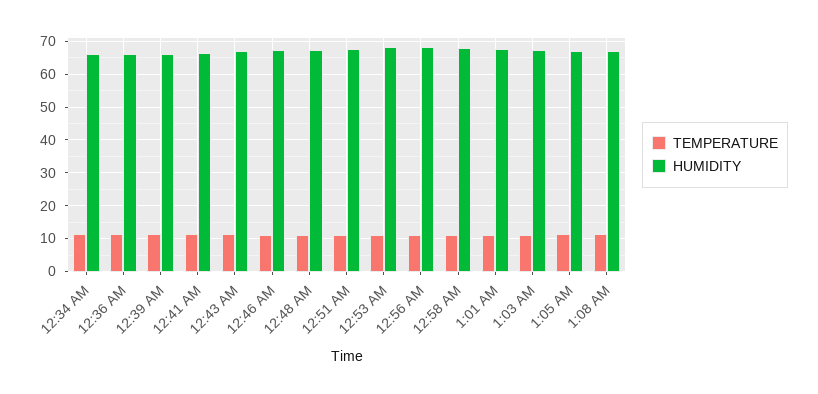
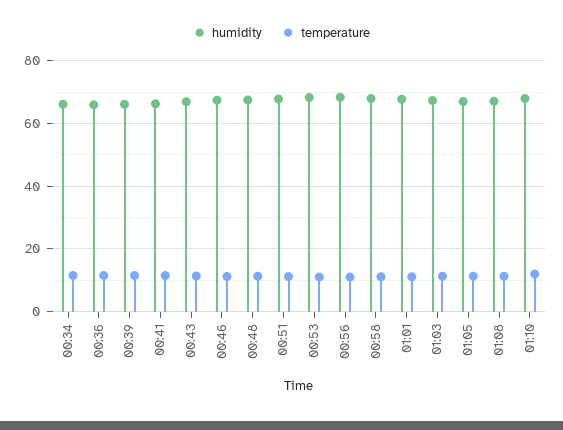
HUMIDITY, 01:10: none -> 68
TEMPERATURE, 01:10: none -> 12

